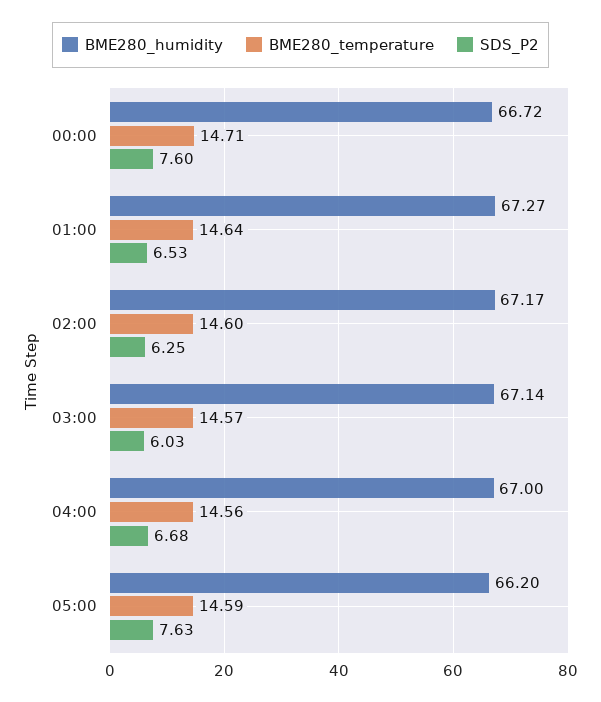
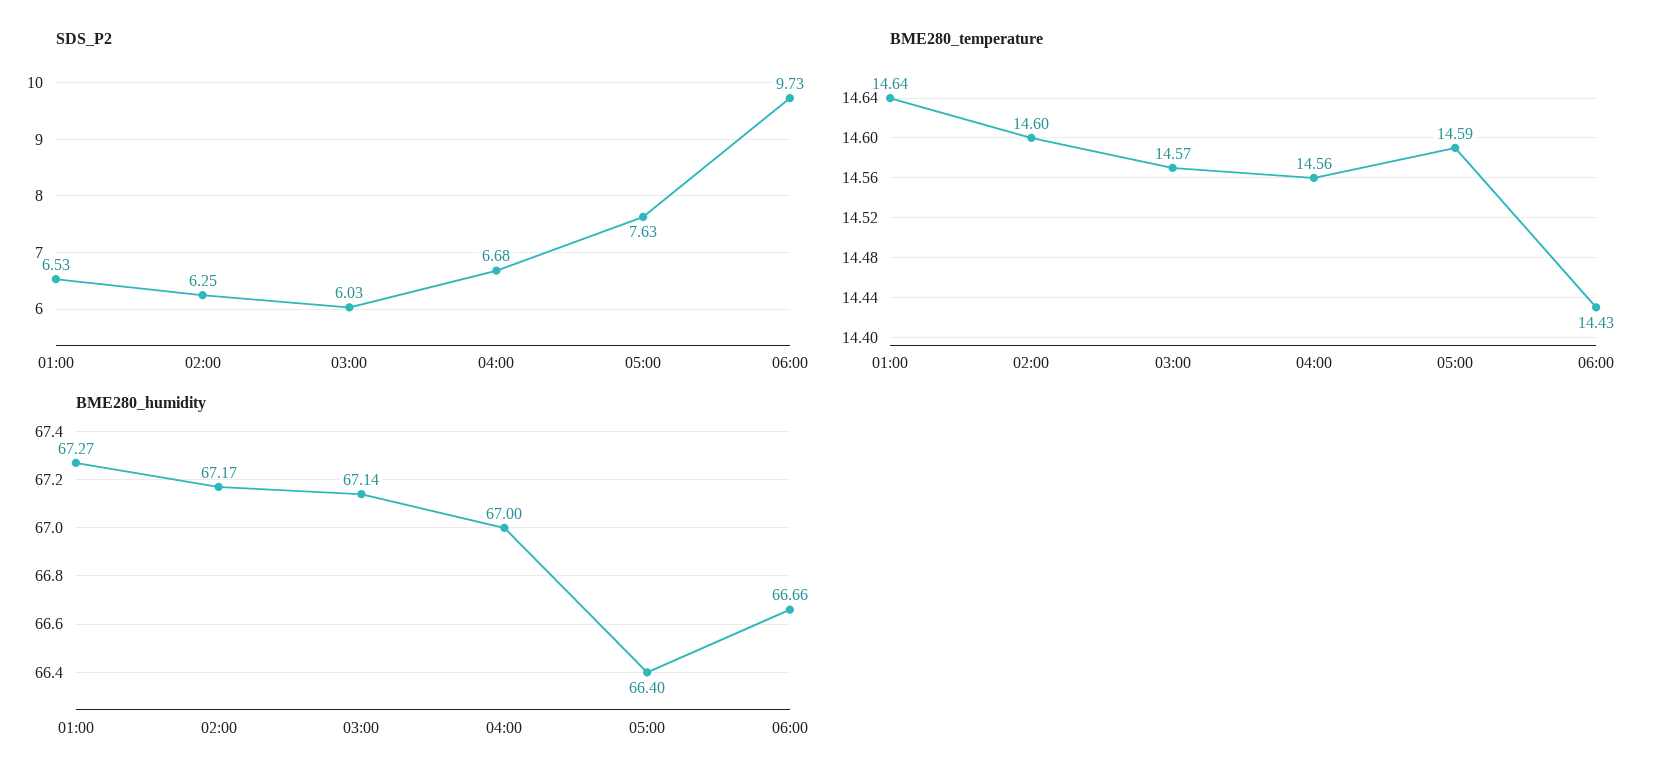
BME280_humidity, 00:00: 66.72 -> none
BME280_temperature, 00:00: 14.71 -> none
SDS_P2, 00:00: 7.6 -> none
BME280_humidity, 05:00: 66.2 -> 66.4
SDS_P2, 06:00: none -> 9.73
BME280_temperature, 06:00: none -> 14.43
BME280_humidity, 06:00: none -> 66.66

